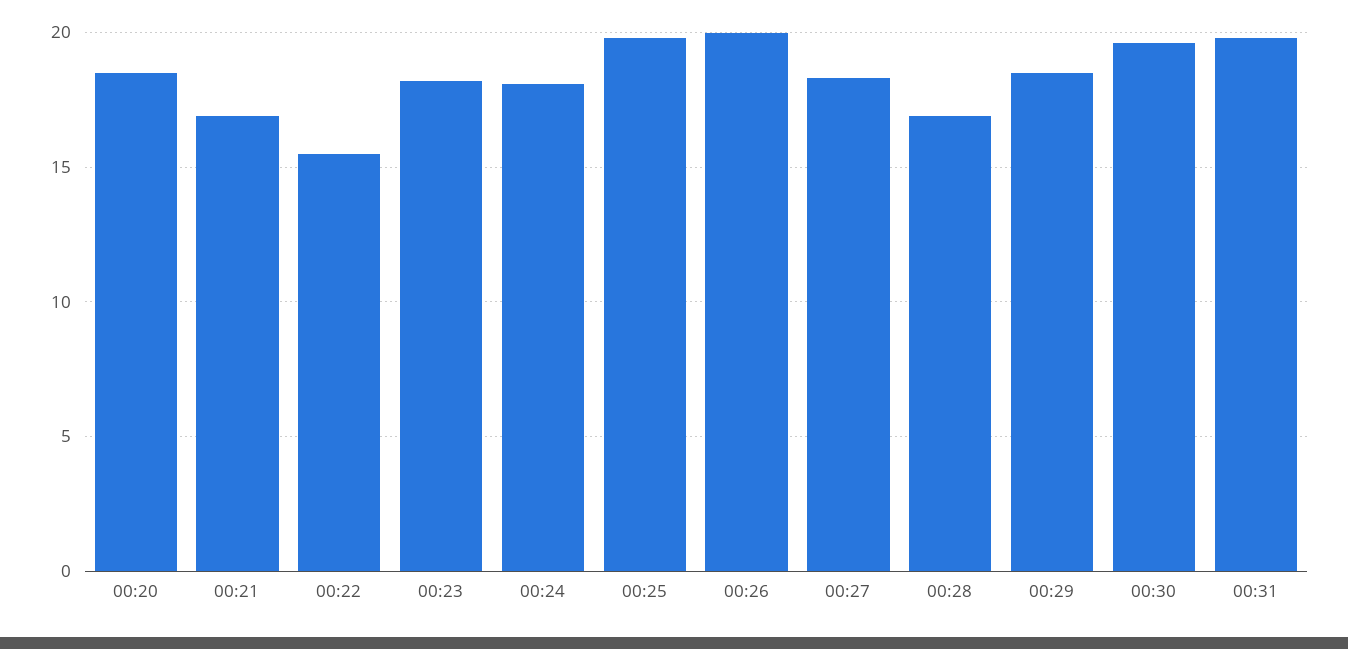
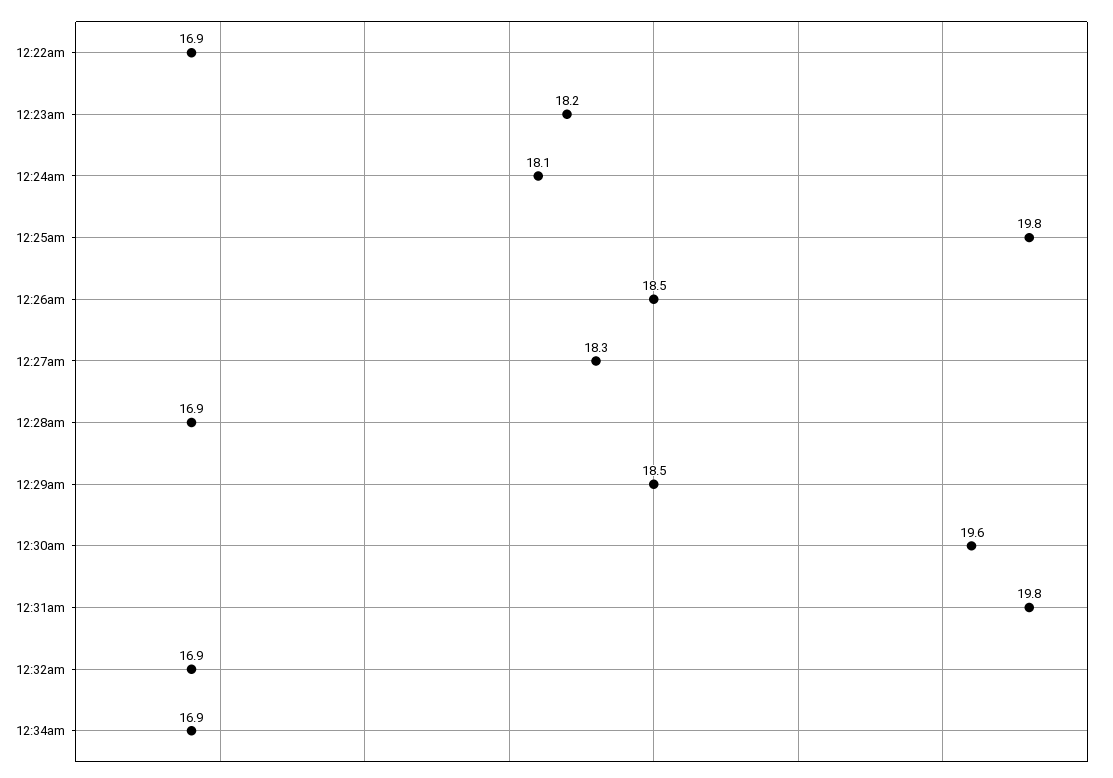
00:20: 18.5 -> none
00:21: 17 -> none
00:22: 15.5 -> 16.9
00:26: 20 -> 18.5
12:32am: none -> 16.9
12:34am: none -> 16.9

